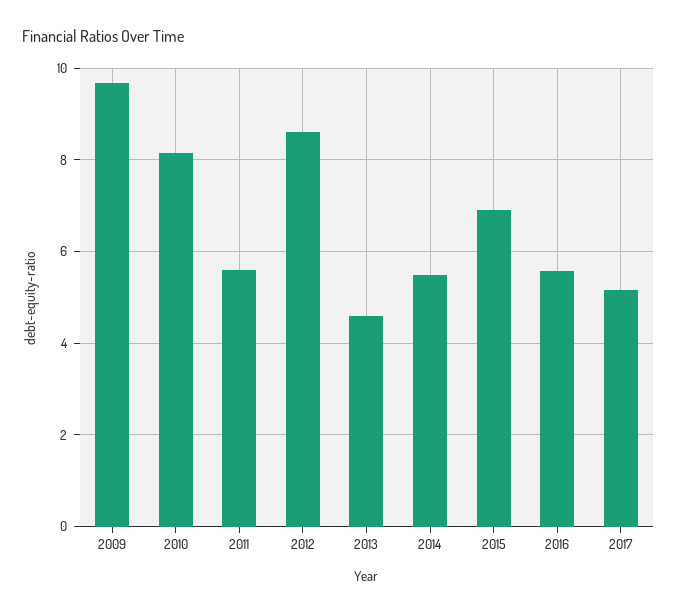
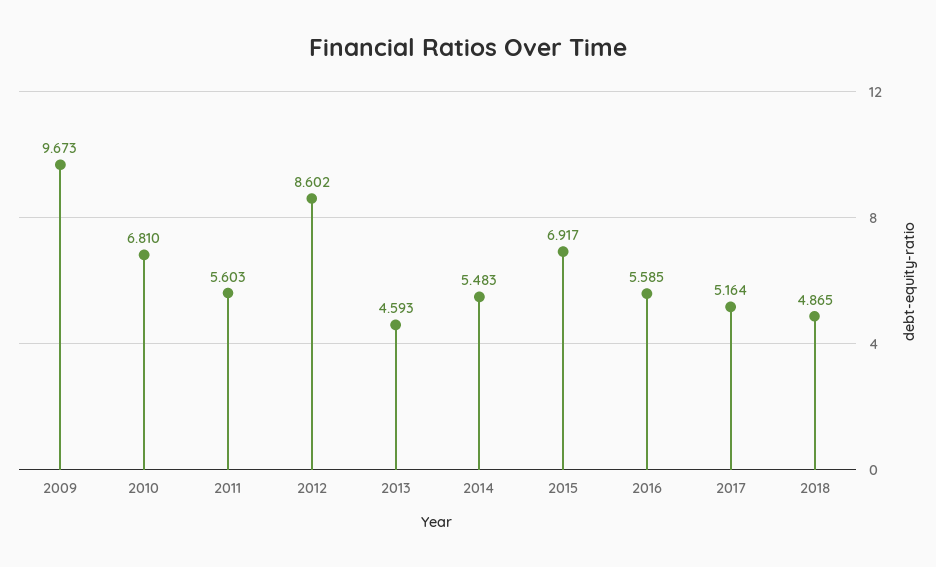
2010: 8.2 -> 6.81
2018: none -> 4.865

